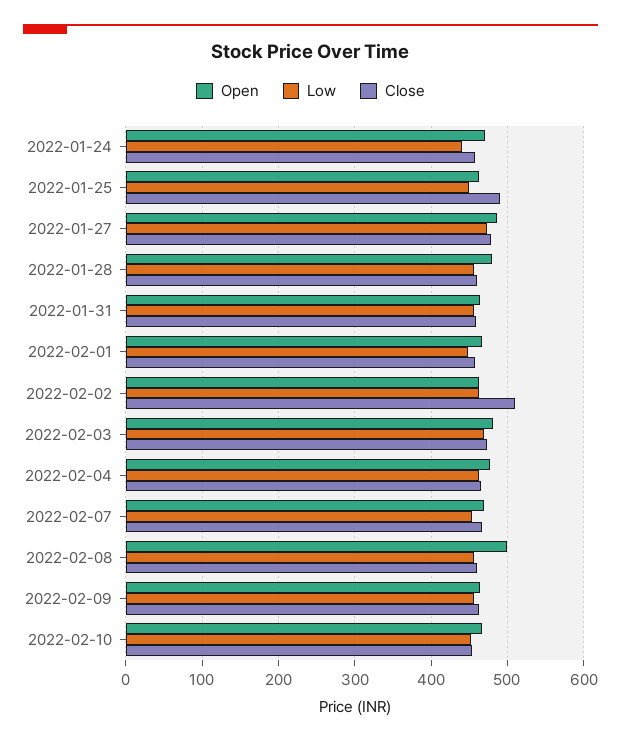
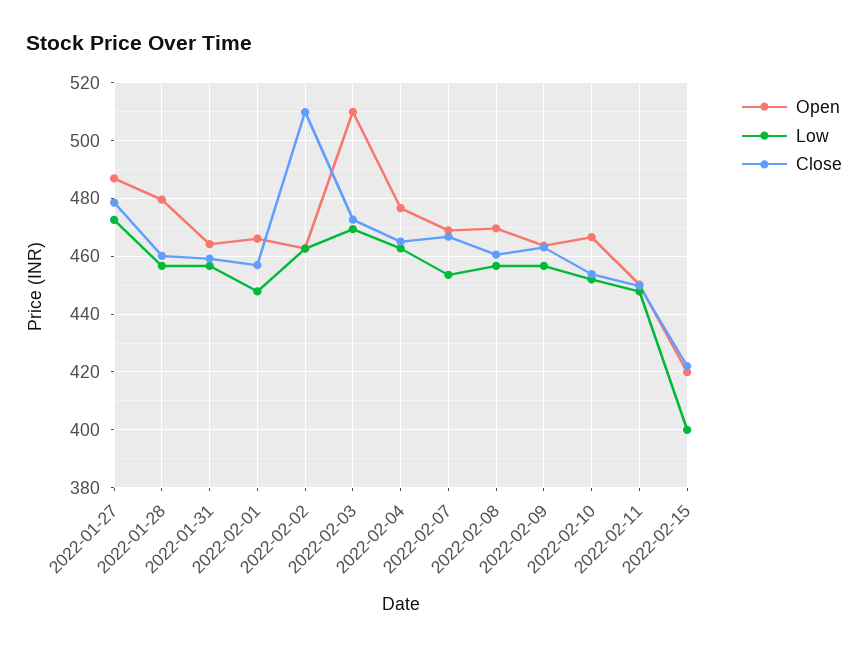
Open, 2022-01-24: 470 -> none
Low, 2022-01-24: 440 -> none
Close, 2022-01-24: 460 -> none
Open, 2022-01-25: 460 -> none
Low, 2022-01-25: 450 -> none
Close, 2022-01-25: 490 -> none
Open, 2022-02-03: 480 -> 510
Open, 2022-02-08: 500 -> 470
Open, 2022-02-11: none -> 450
Low, 2022-02-11: none -> 447.5
Close, 2022-02-11: none -> 450
Open, 2022-02-15: none -> 420
Low, 2022-02-15: none -> 400
Close, 2022-02-15: none -> 422.5

